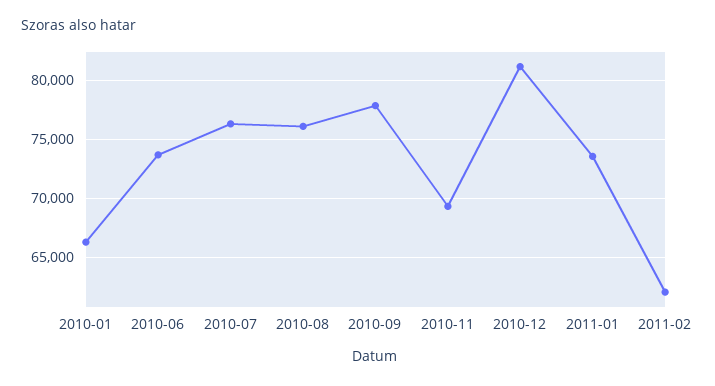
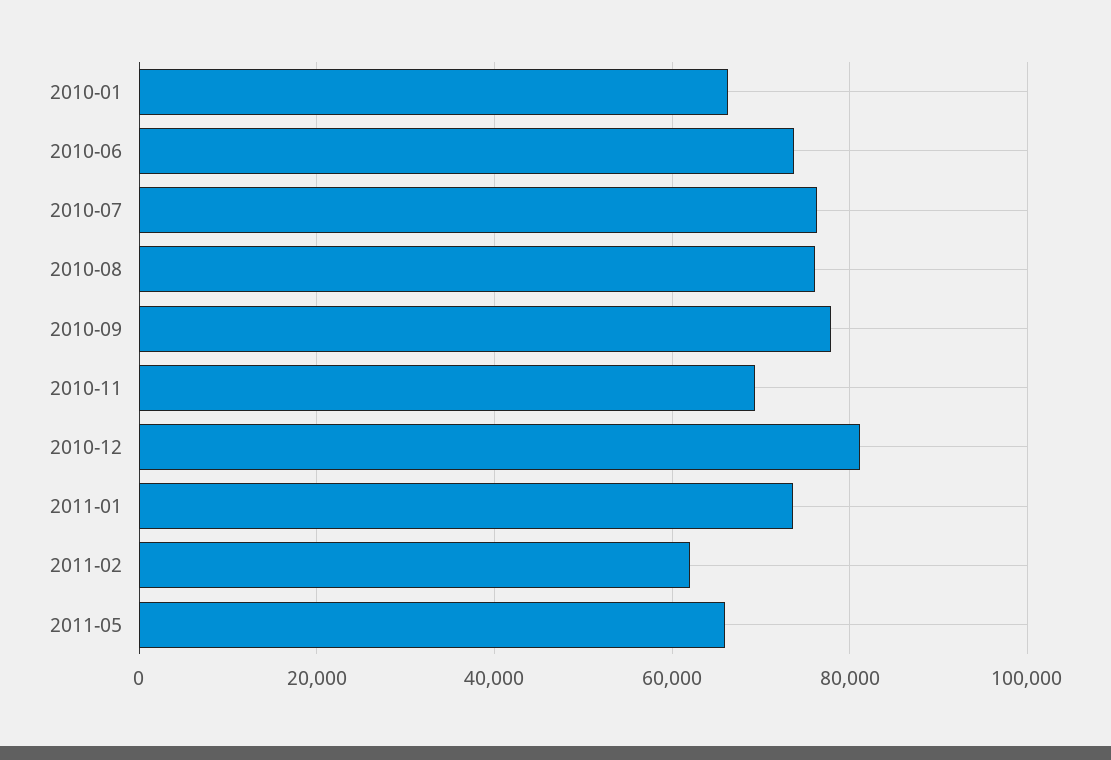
2011-05: none -> 66000

